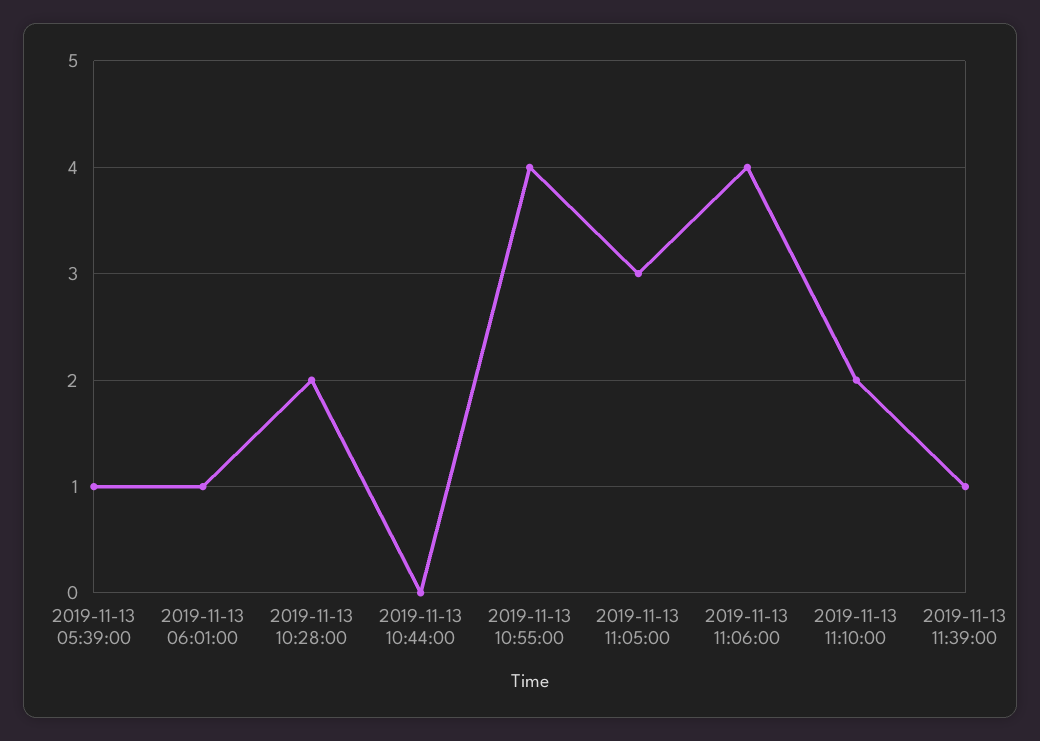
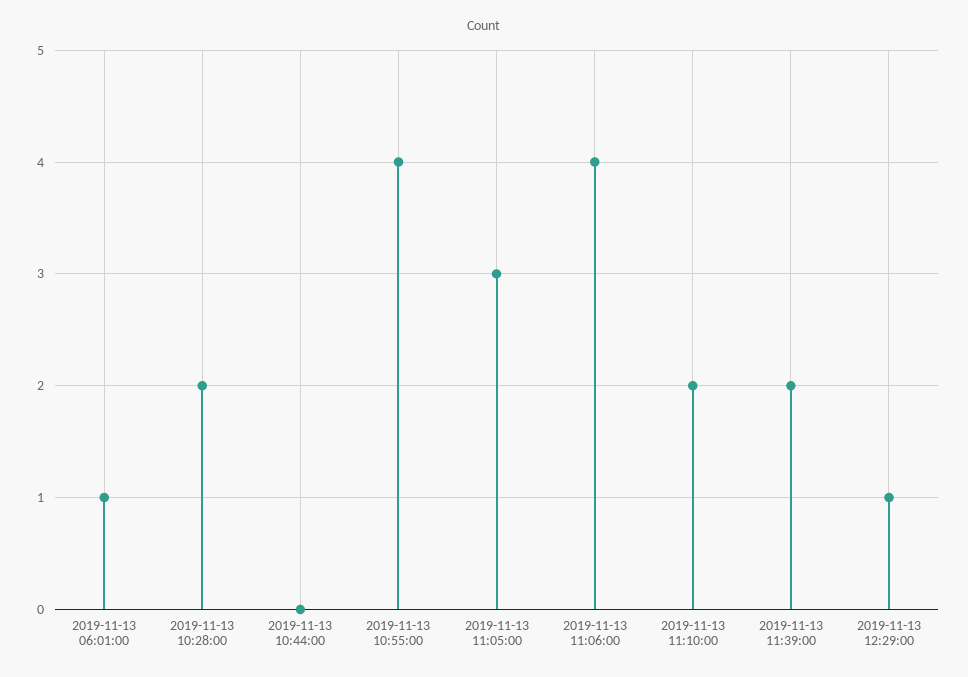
2019-11-13 05:39:00: 1 -> none
2019-11-13 11:39:00: 1 -> 2
2019-11-13 12:29:00: none -> 1

